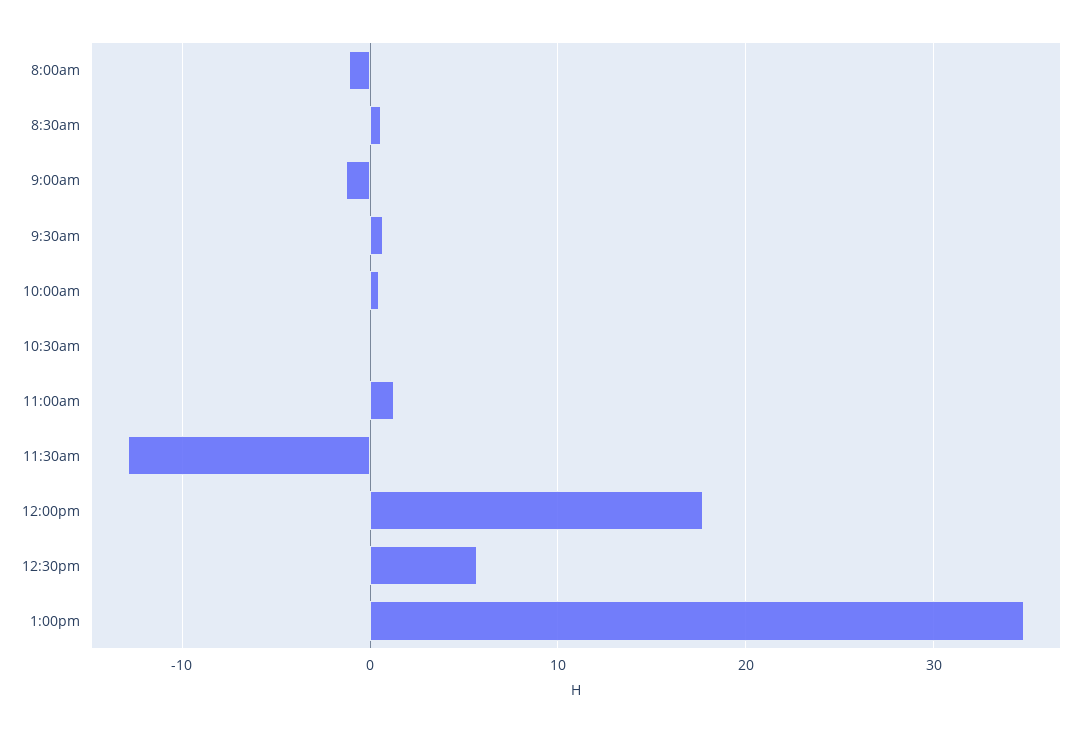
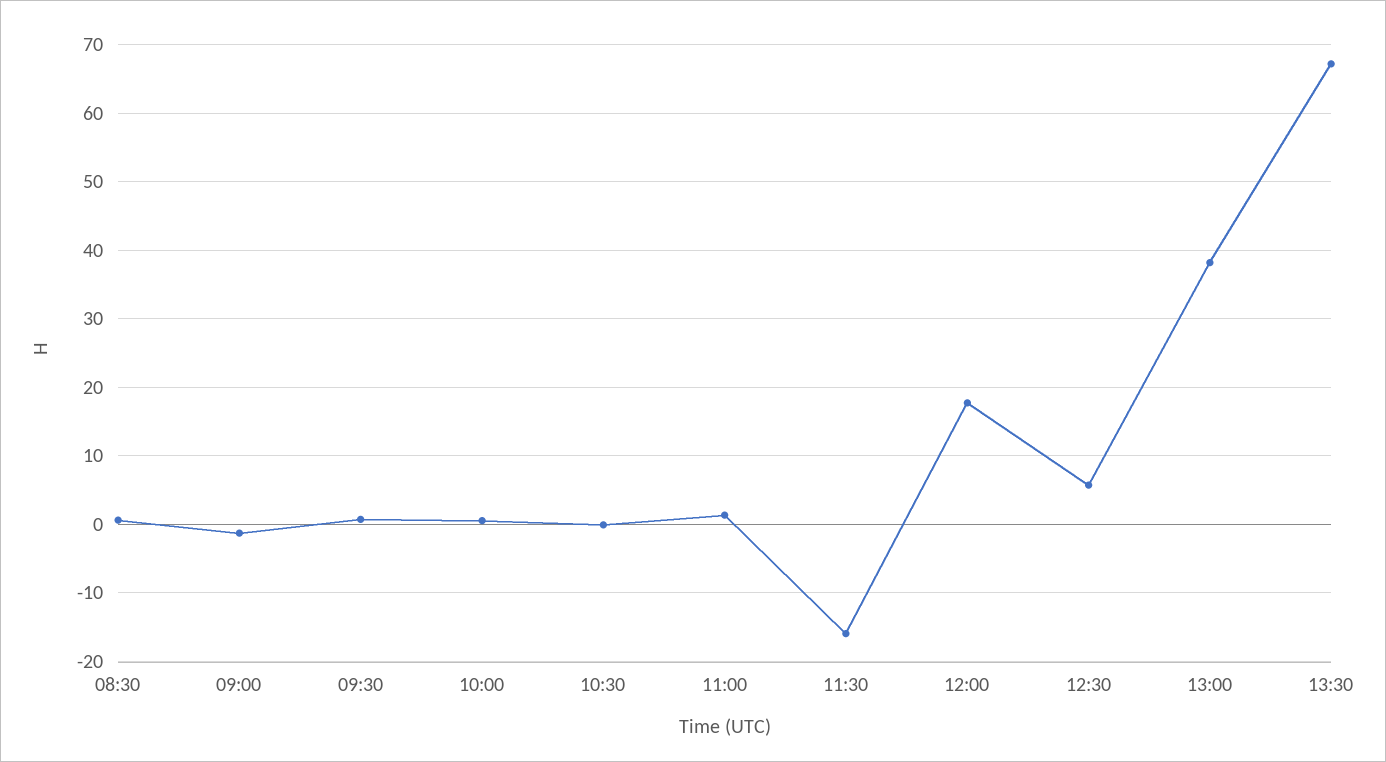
8:00am: -1 -> none
11:30am: -13 -> -16
1:00pm: 35 -> 38
13:30: none -> 67

